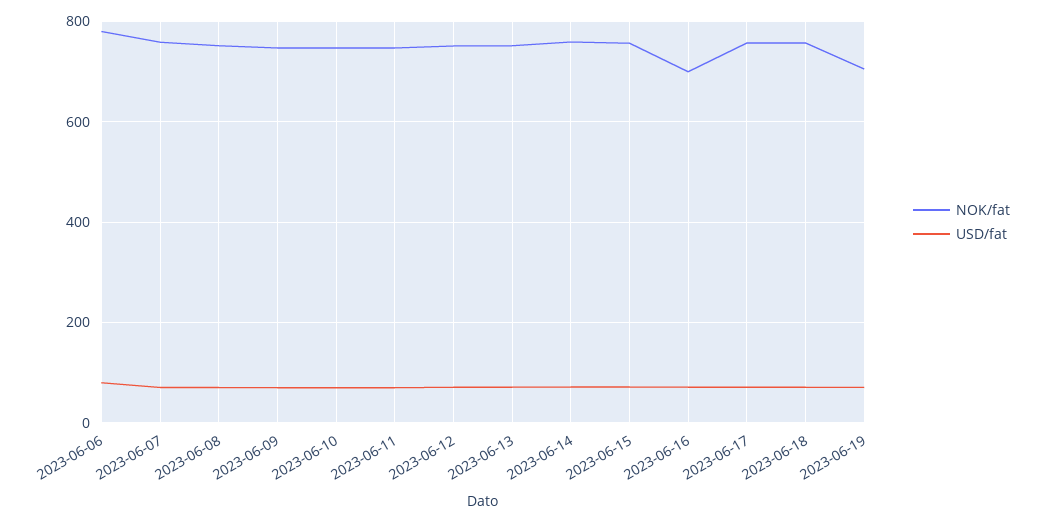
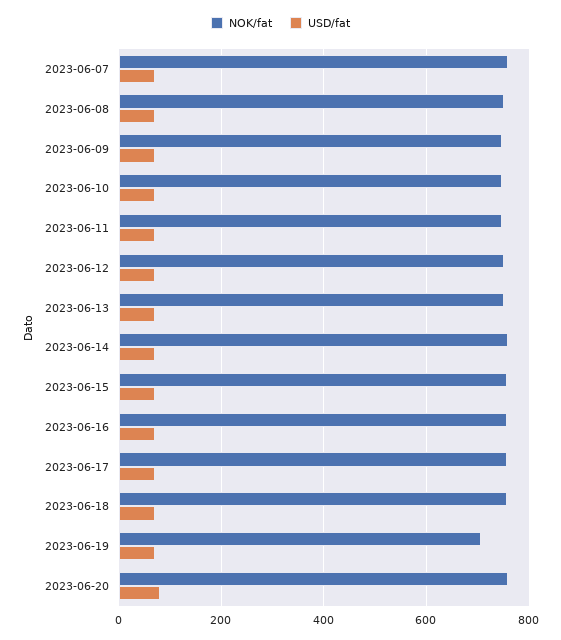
NOK/fat, 2023-06-06: 780 -> none
USD/fat, 2023-06-06: 80 -> none
NOK/fat, 2023-06-16: 700 -> 760
NOK/fat, 2023-06-20: none -> 760
USD/fat, 2023-06-20: none -> 80

